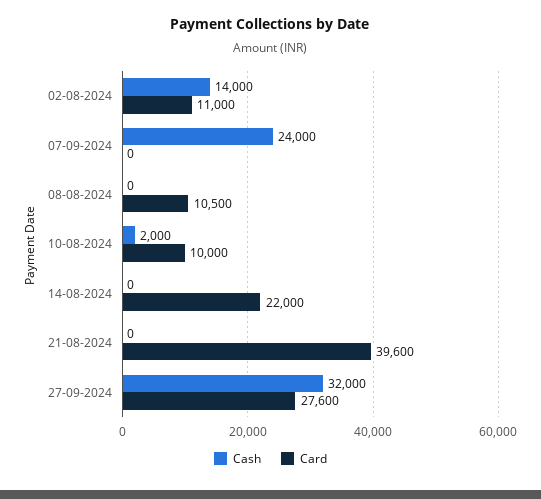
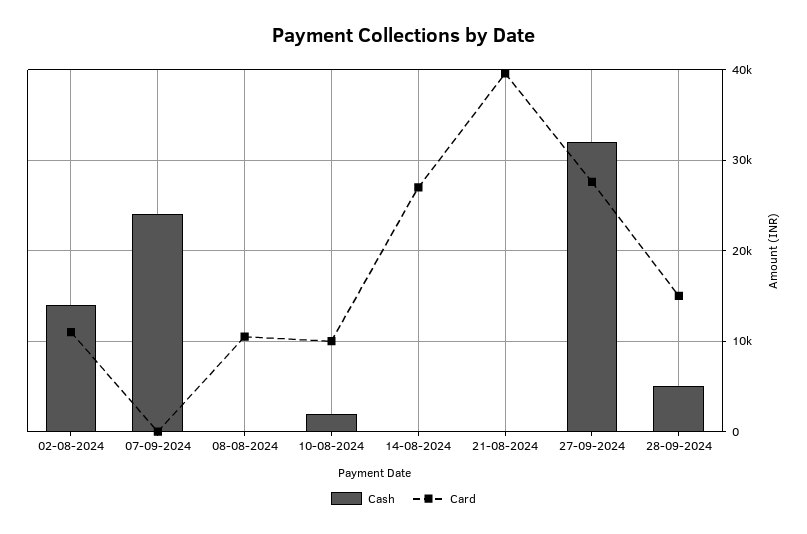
Card, 14-08-2024: 22000 -> 27000
Cash, 28-09-2024: none -> 5000
Card, 28-09-2024: none -> 15000

